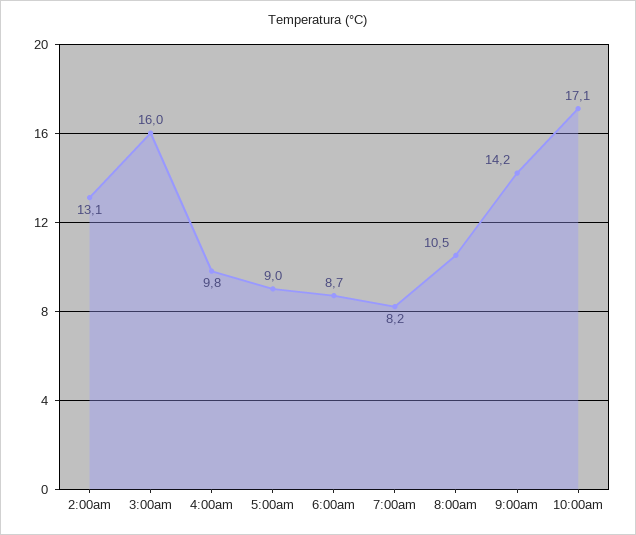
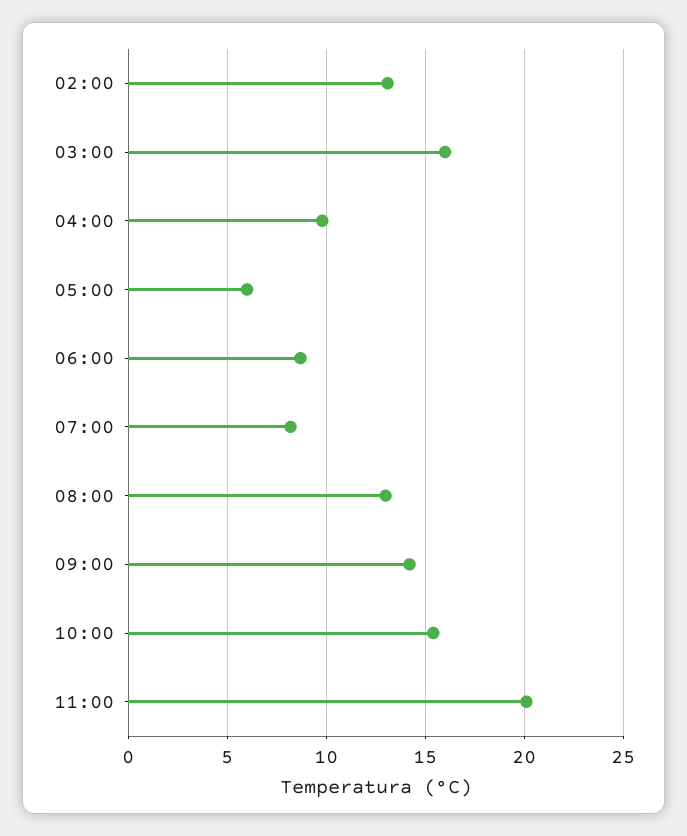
5:00am: 9 -> 6
8:00am: 10.5 -> 13
10:00am: 17.1 -> 15.5
11:00: none -> 20

